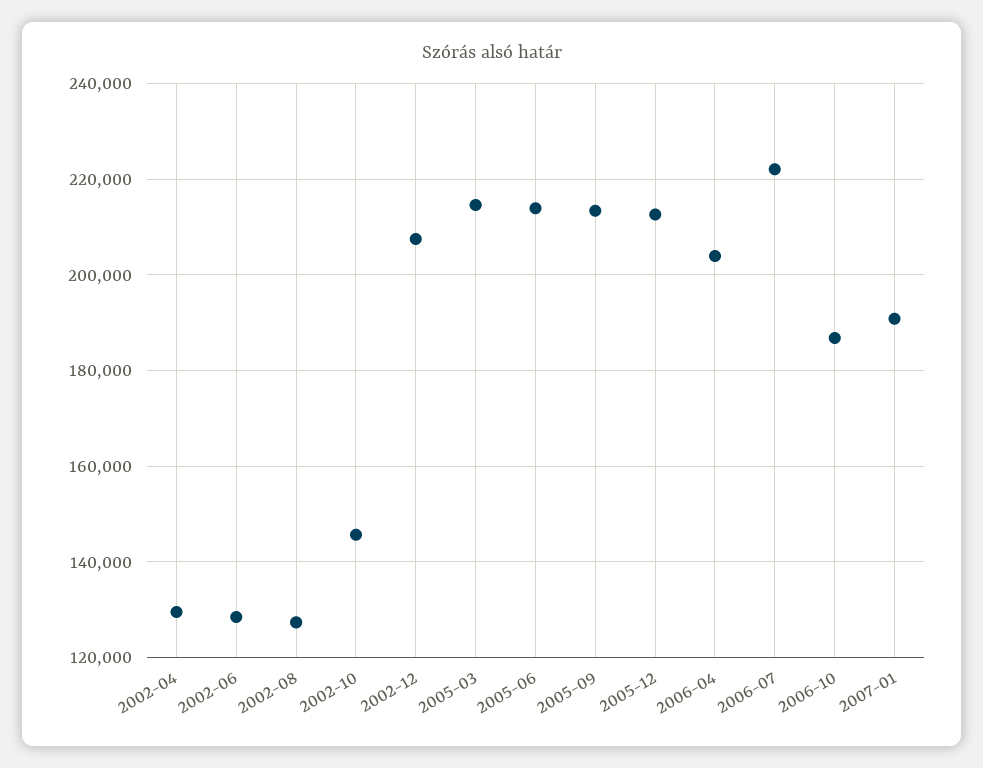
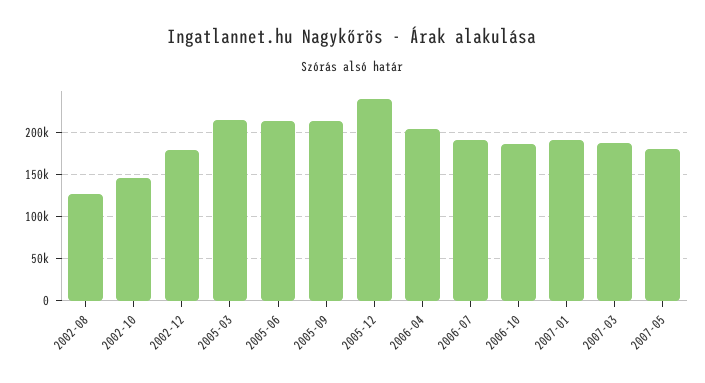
2002-04: 130000 -> none
2002-06: 128000 -> none
2002-12: 208000 -> 180000
2005-12: 212000 -> 240000
2006-07: 222000 -> 190000
2007-03: none -> 190000
2007-05: none -> 180000

